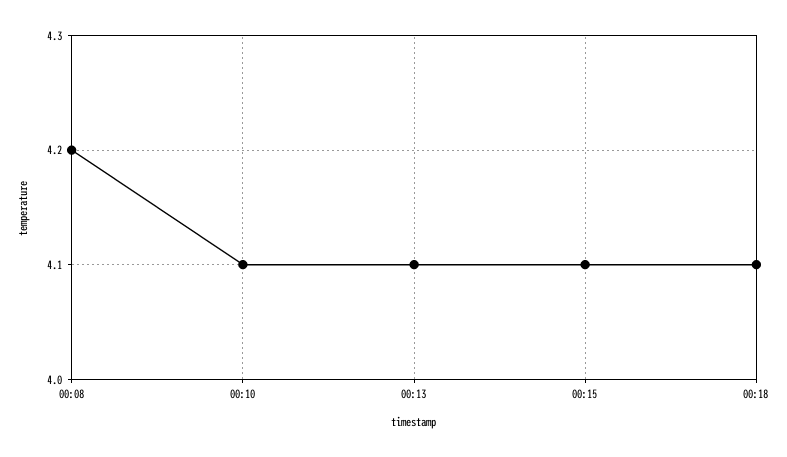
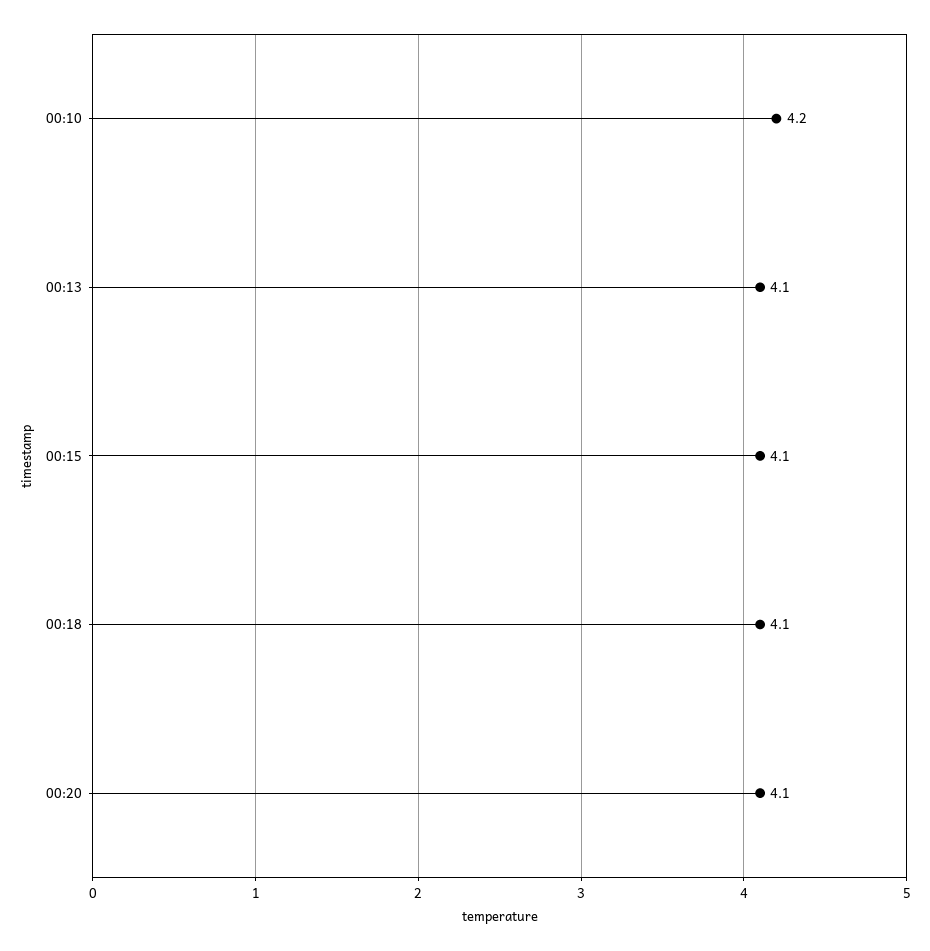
00:08: 4.2 -> none
00:10: 4.1 -> 4.2
00:20: none -> 4.1

